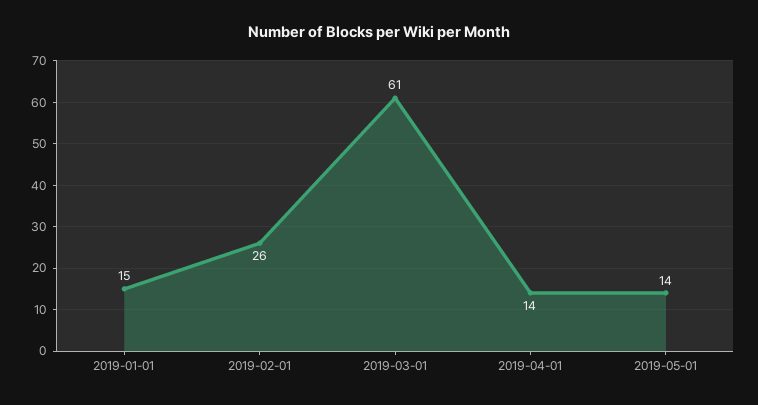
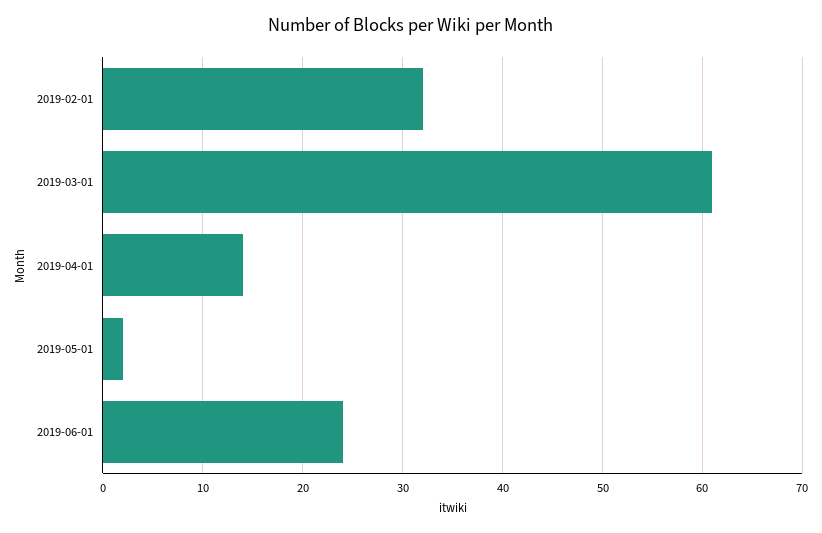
2019-01-01: 15 -> none
2019-02-01: 26 -> 32
2019-05-01: 14 -> 2
2019-06-01: none -> 24

